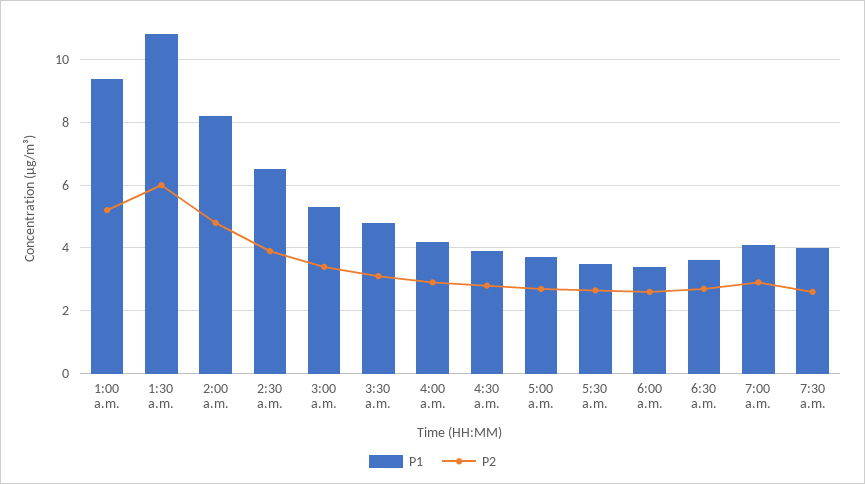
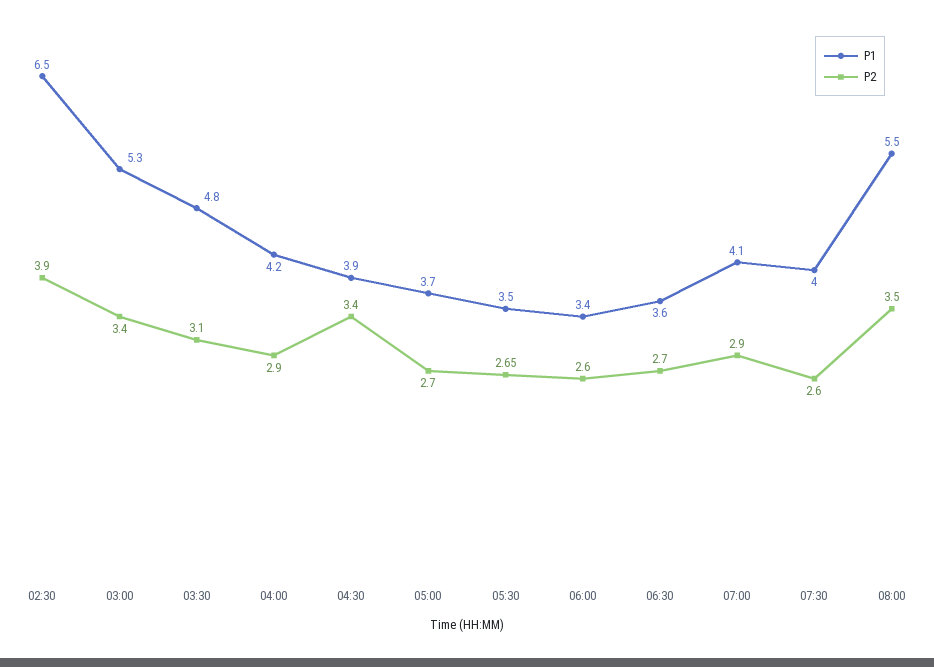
P1, 1:00 a.m.: 9.4 -> none
P2, 1:00 a.m.: 5.2 -> none
P1, 1:30 a.m.: 10.8 -> none
P2, 1:30 a.m.: 6 -> none
P1, 2:00 a.m.: 8.2 -> none
P2, 2:00 a.m.: 4.8 -> none
P2, 4:30 a.m.: 2.8 -> 3.4
P1, 08:00: none -> 5.5
P2, 08:00: none -> 3.5

